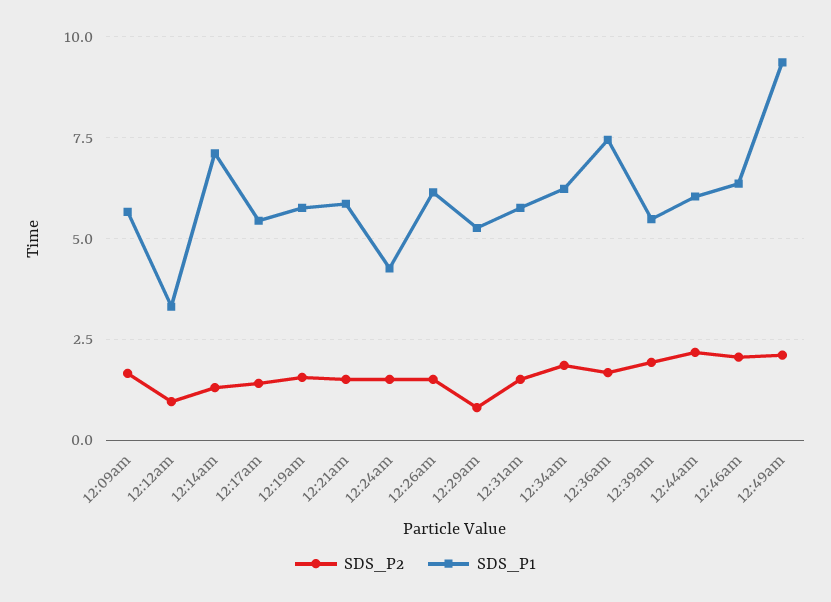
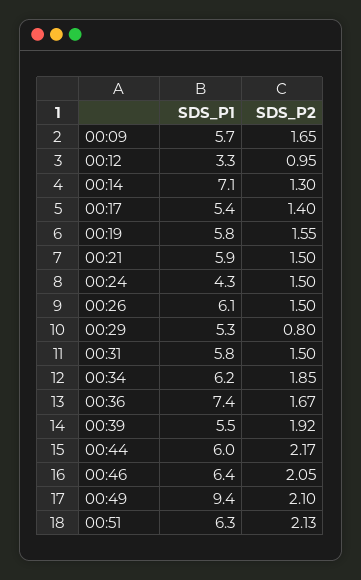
SDS_P1, 00:51: none -> 6.3
SDS_P2, 00:51: none -> 2.13

